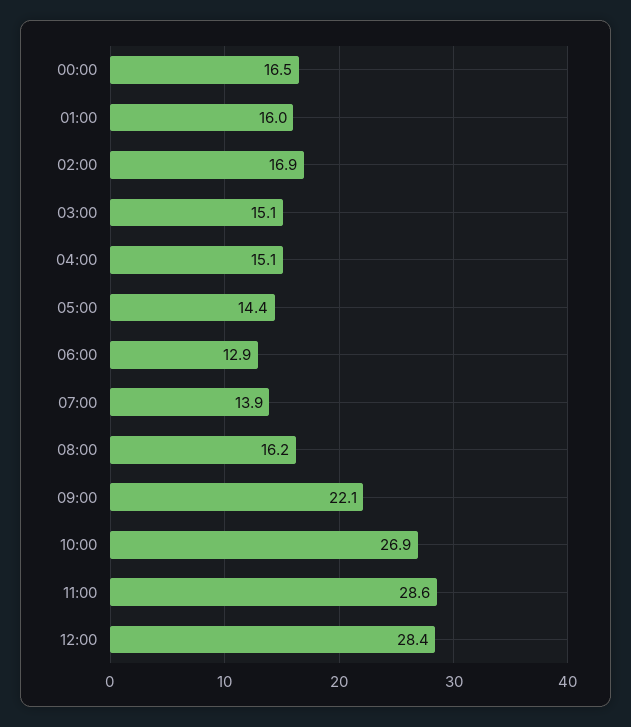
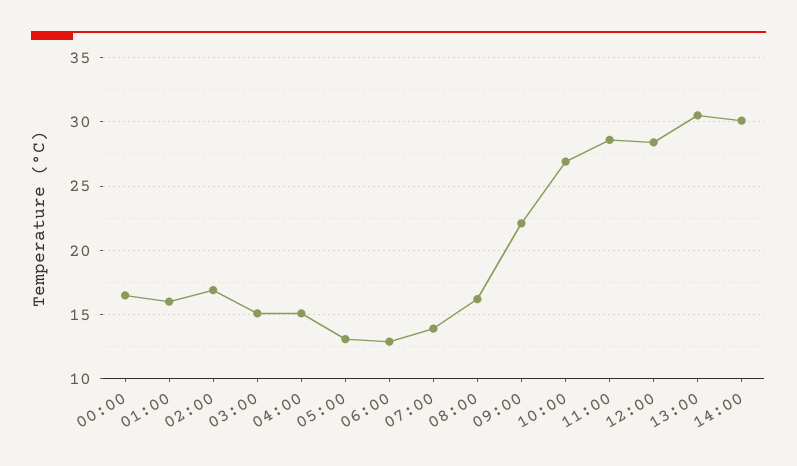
05:00: 14.4 -> 13
13:00: none -> 30.5
14:00: none -> 30

